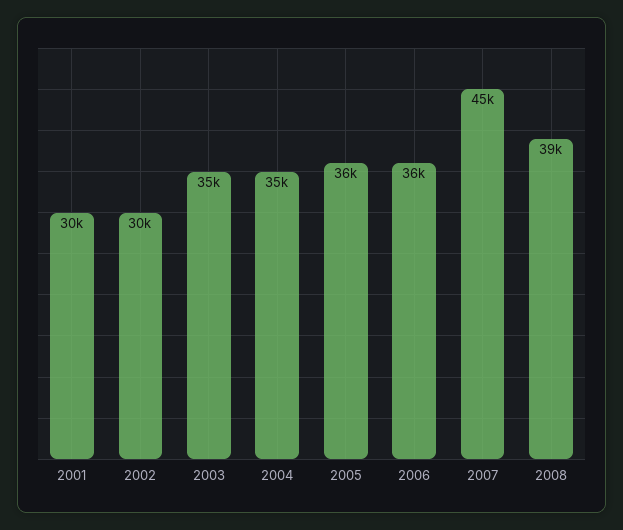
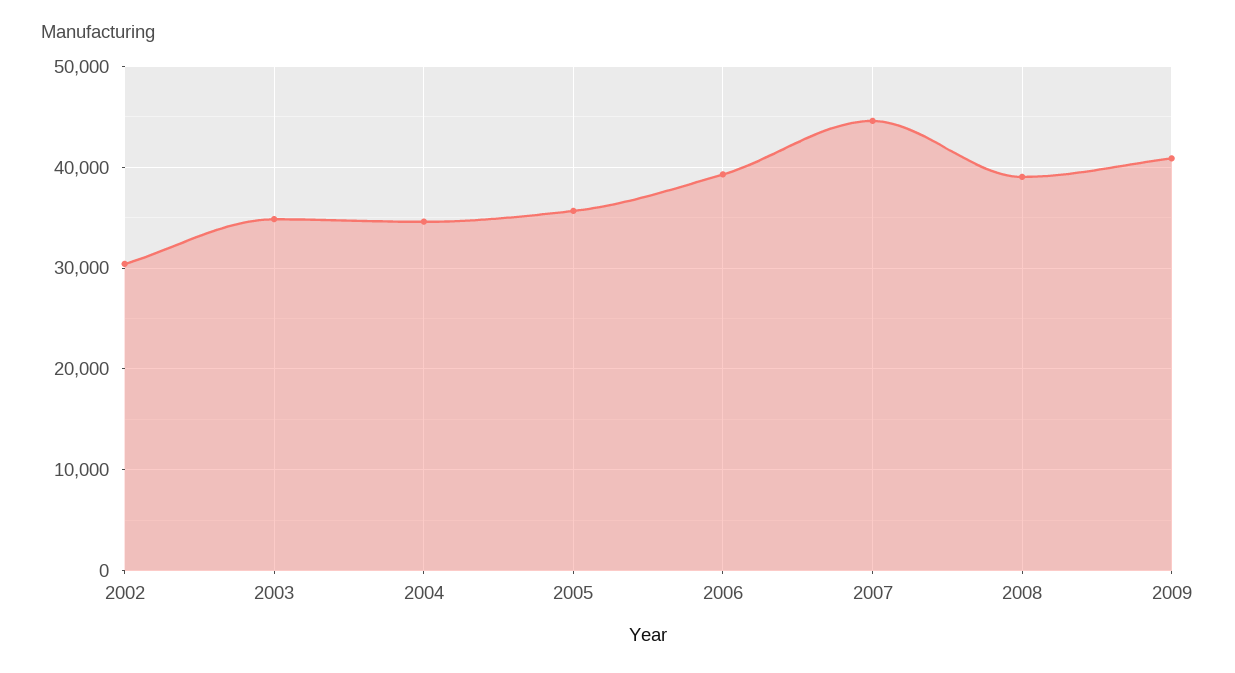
2001: 30000 -> none
2006: 36000 -> 39000
2009: none -> 41000

